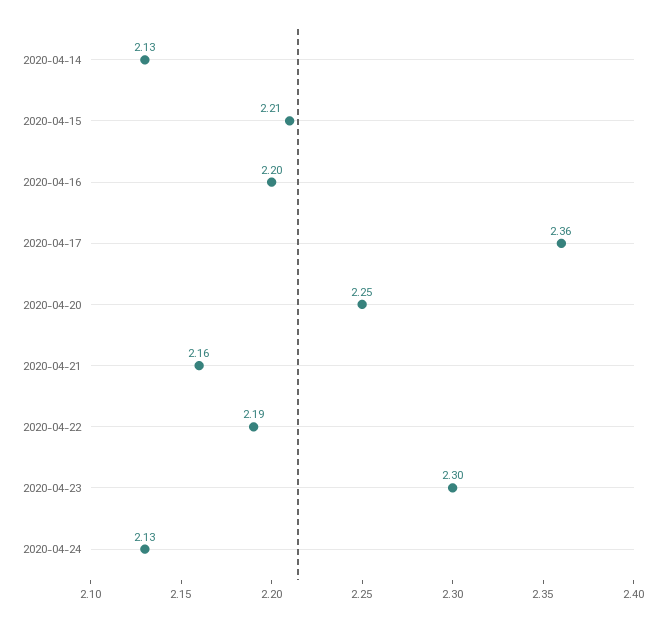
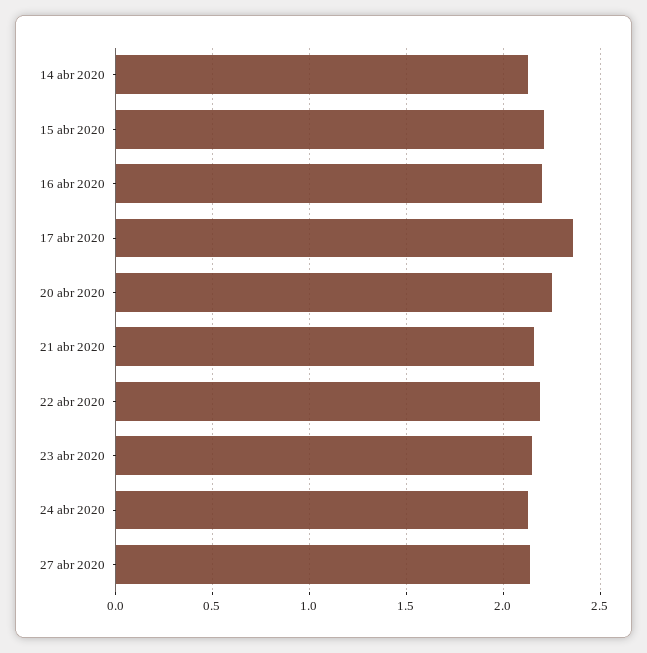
2020-04-23: 2.3 -> 2.15
27 abr 2020: none -> 2.15

